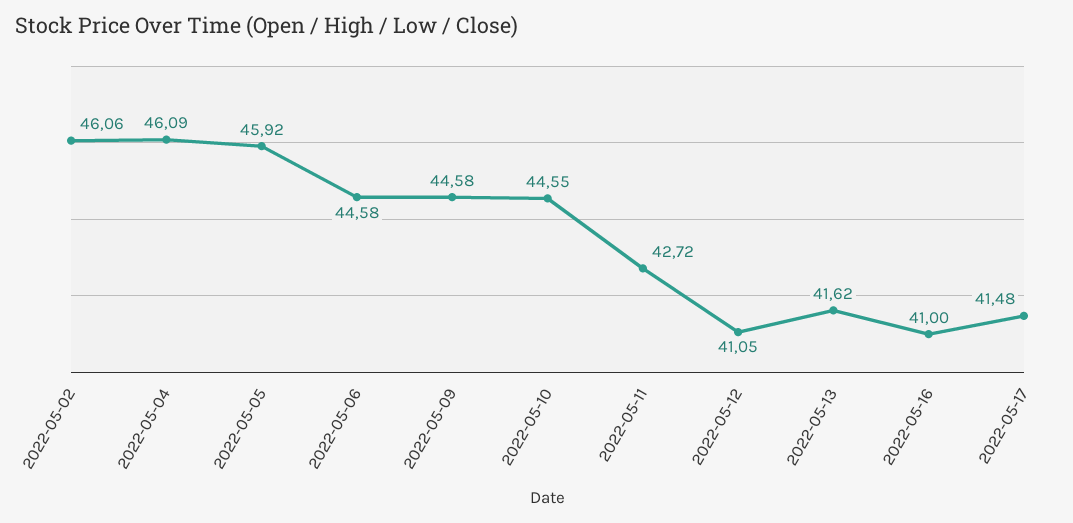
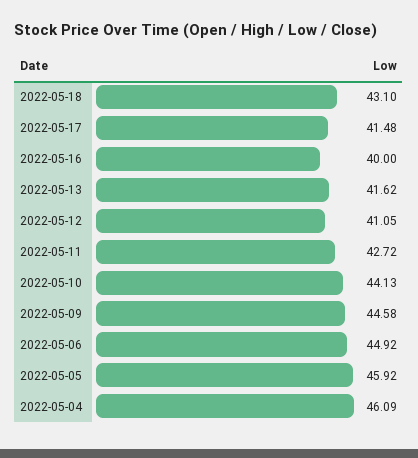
2022-05-02: 46.06 -> none
2022-05-06: 44.58 -> 44.92
2022-05-10: 44.55 -> 44.13
2022-05-16: 41 -> 40
2022-05-18: none -> 43.1

